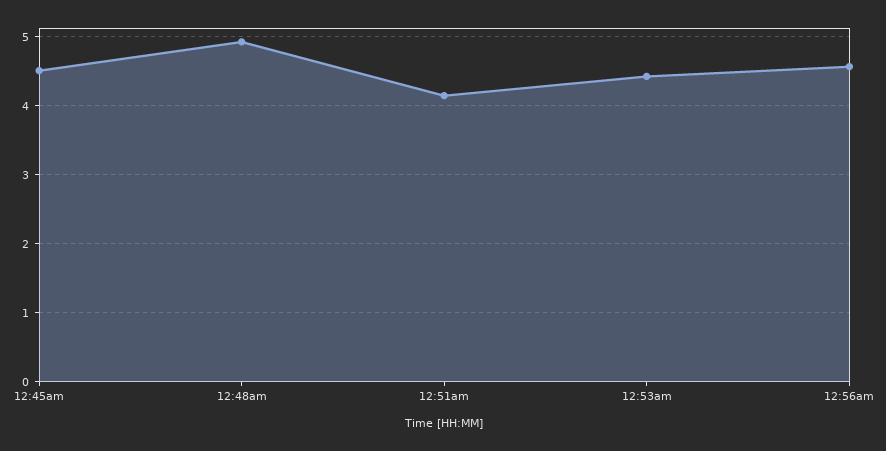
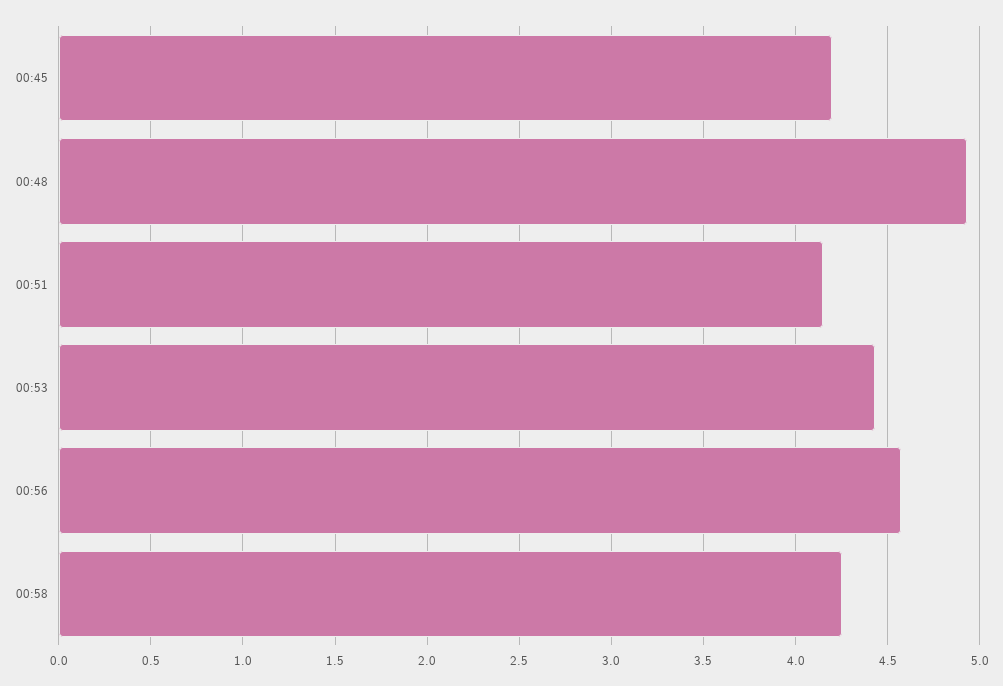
12:45am: 4.5 -> 4.2
00:58: none -> 4.25

